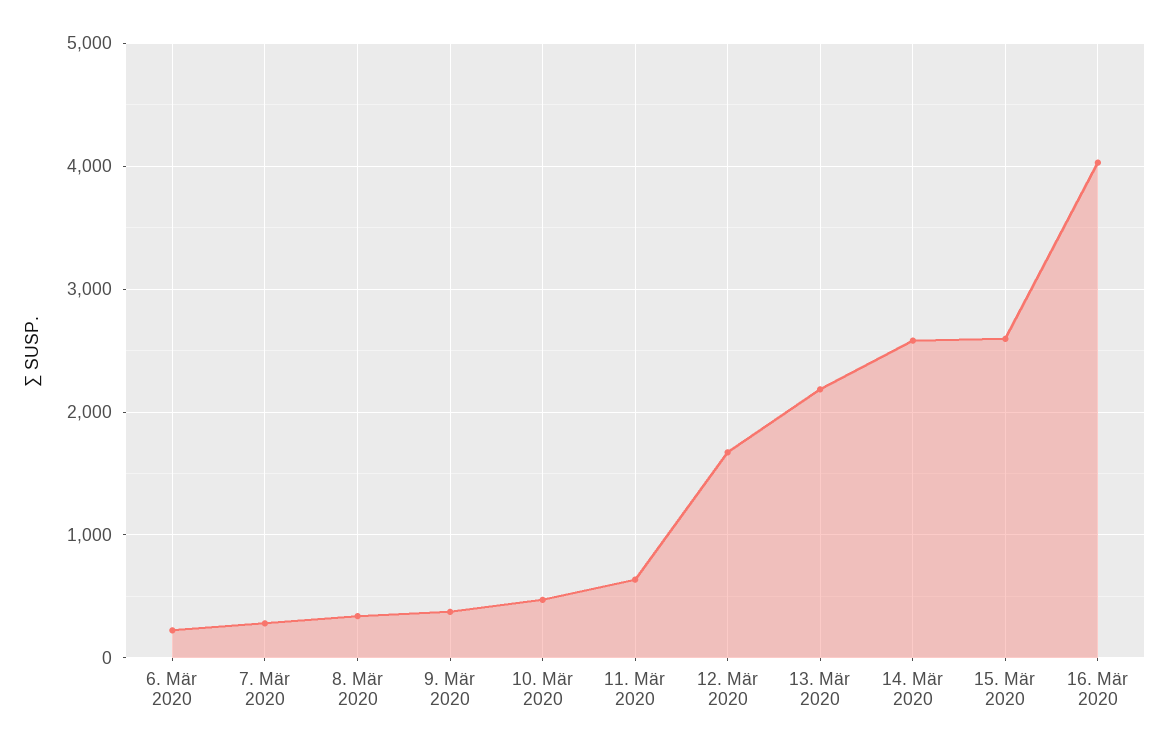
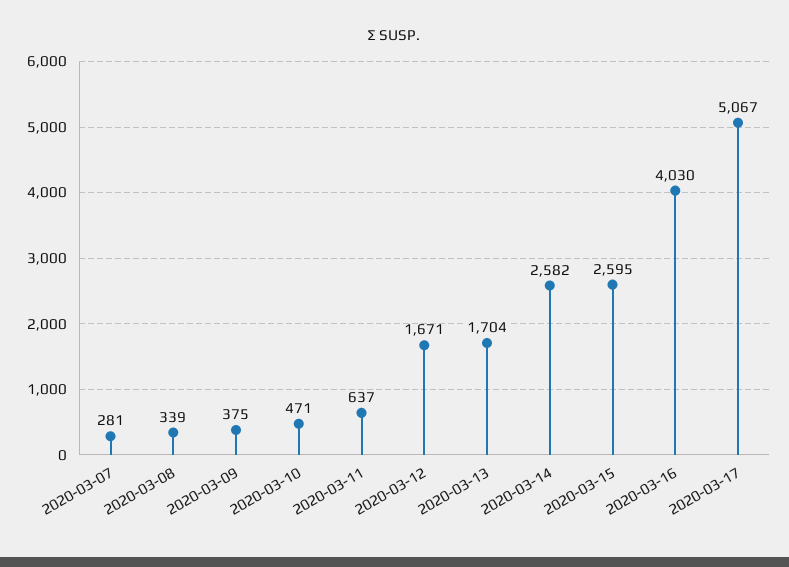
6. Mär 2020: 200 -> none
13. Mär 2020: 2200 -> 1704
2020-03-17: none -> 5067

